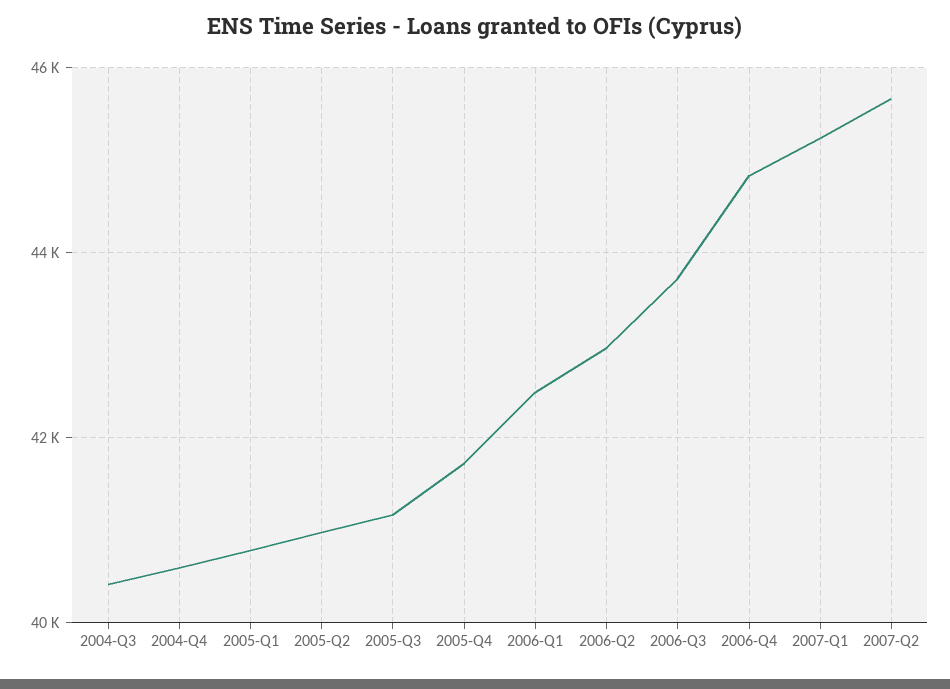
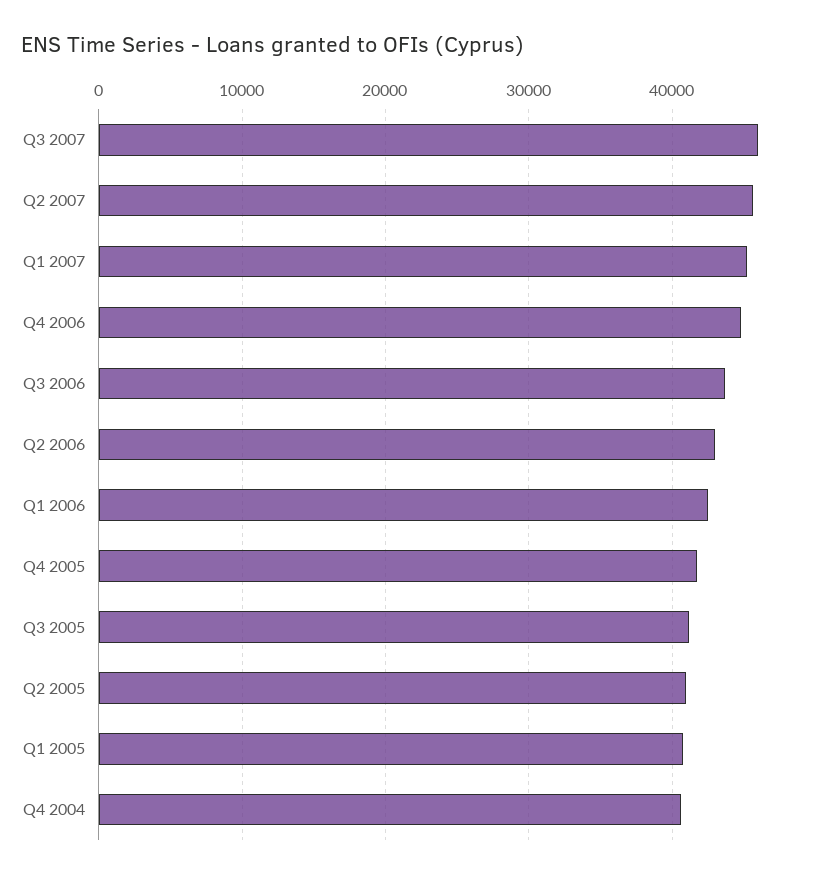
2004-Q3: 40400 -> none
Q3 2007: none -> 46000

